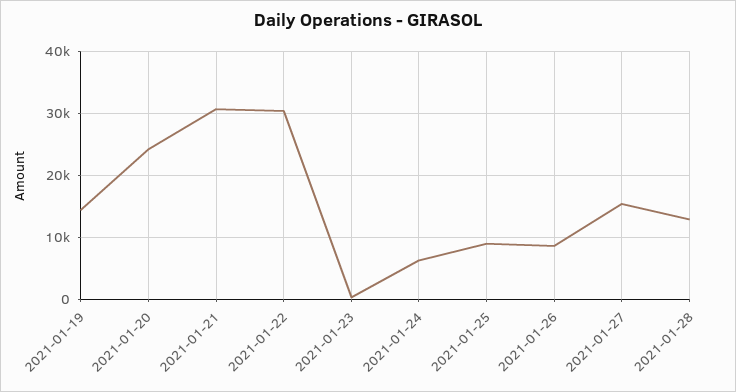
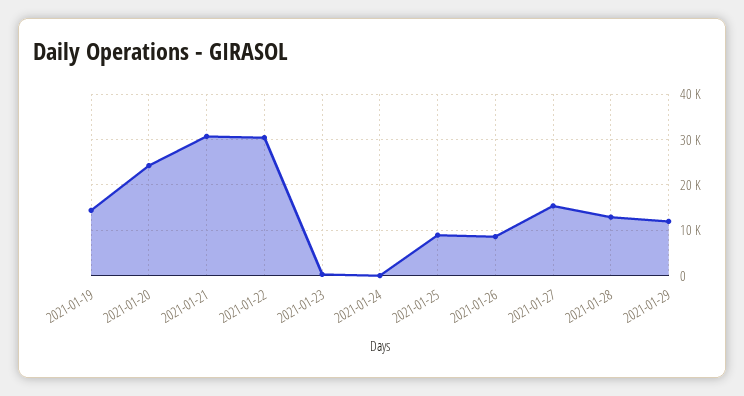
2021-01-24: 6000 -> 0
2021-01-29: none -> 12000

